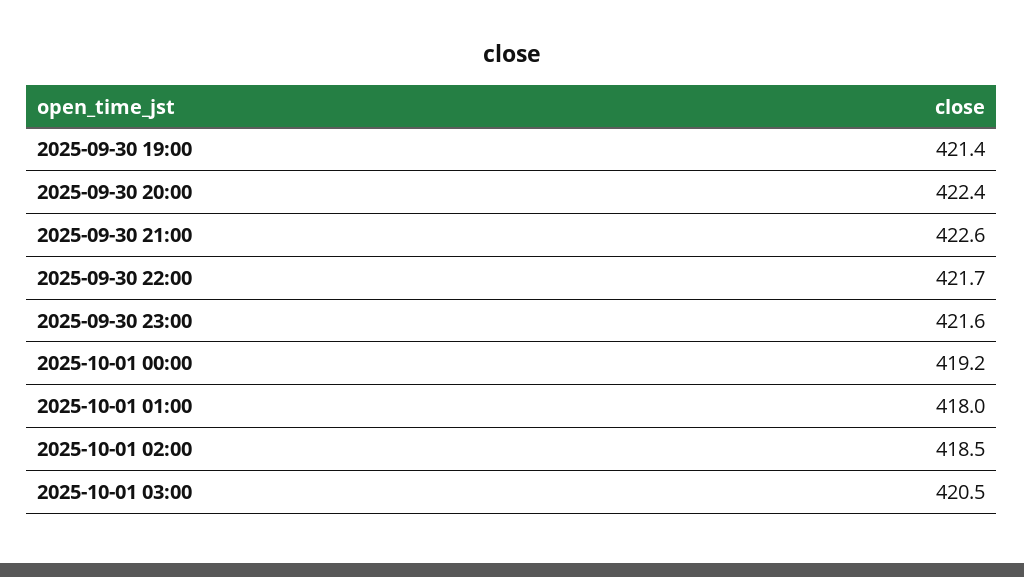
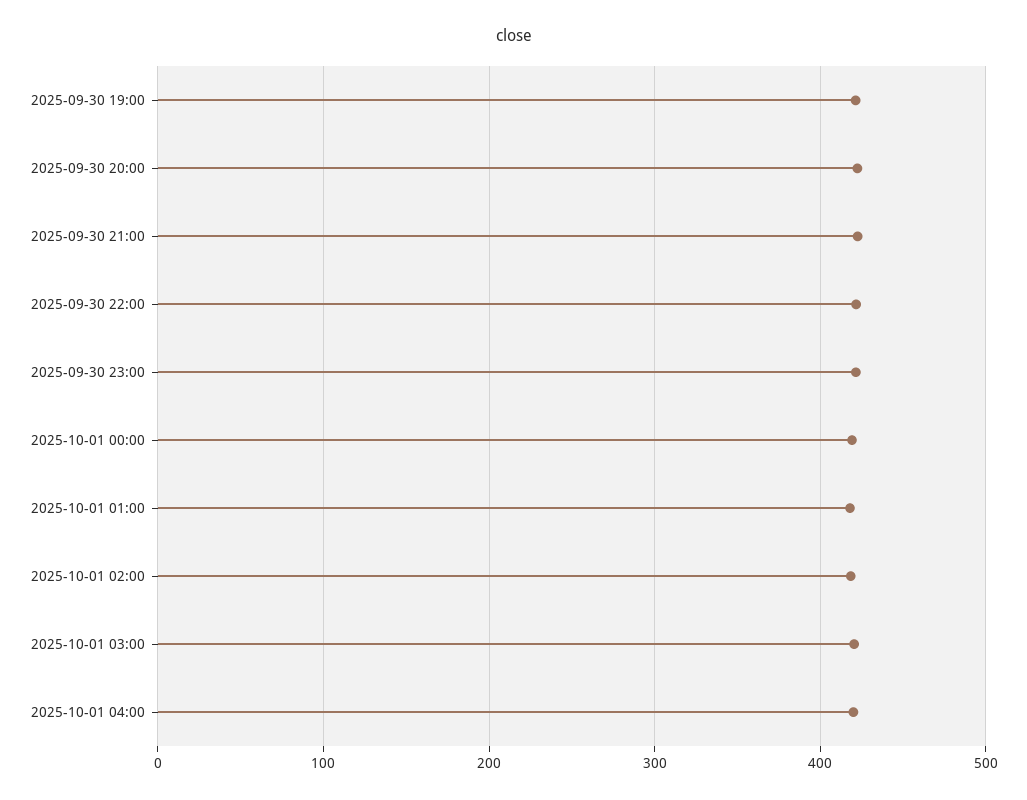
2025-10-01 04:00: none -> 420

